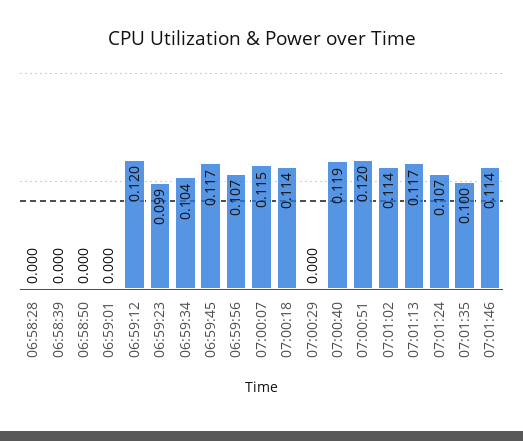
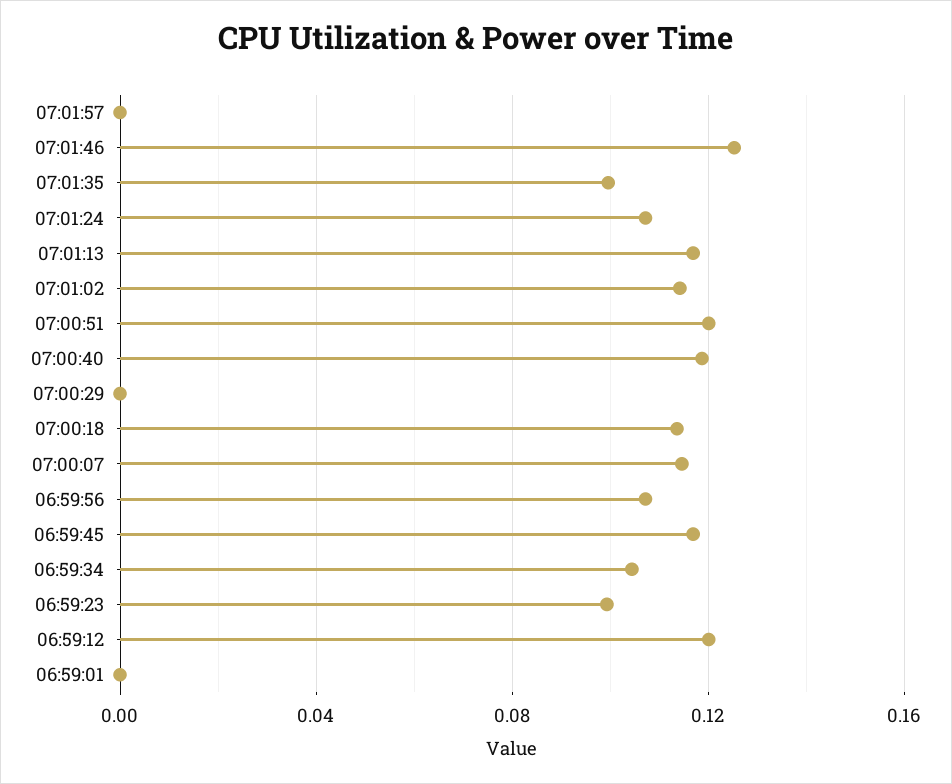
06:58:28: 0 -> none
06:58:39: 0 -> none
06:58:50: 0 -> none
07:01:46: 0.114 -> 0.125
07:01:57: none -> 0

